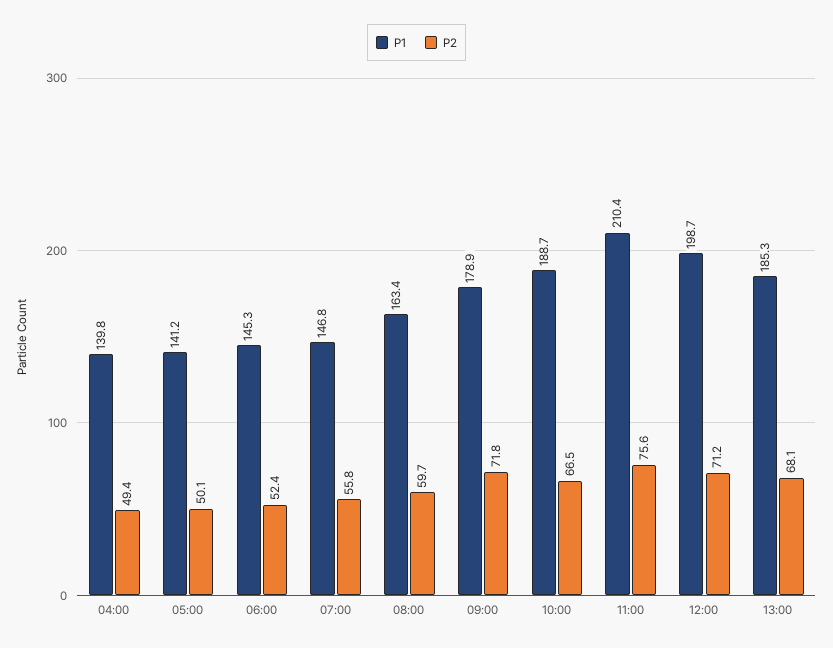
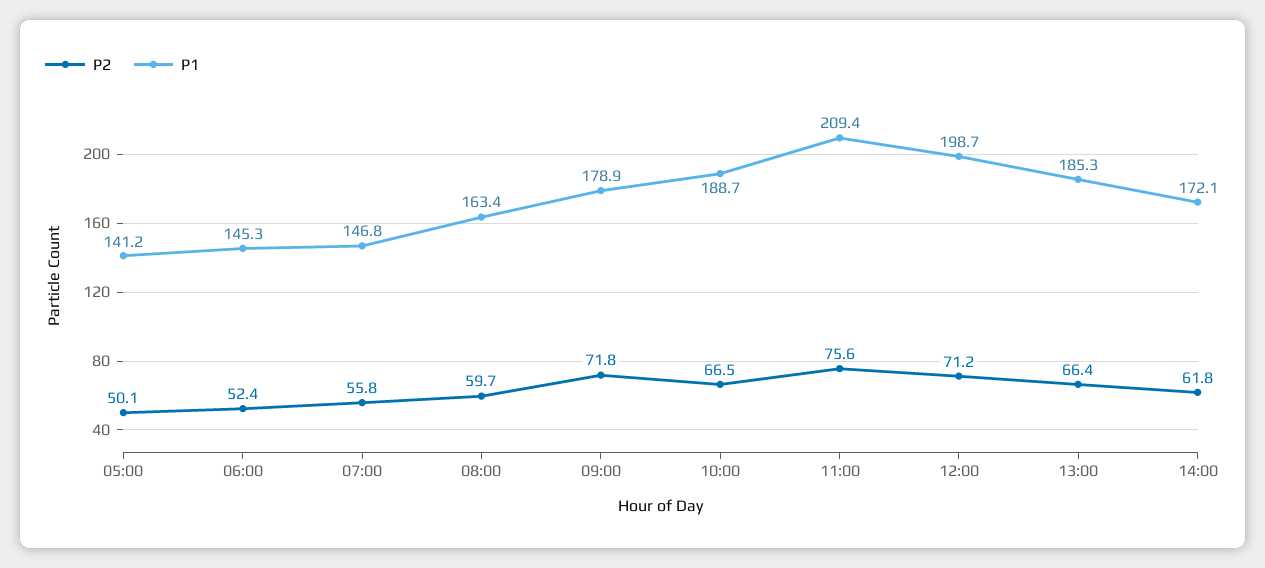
P1, 04:00: 139.8 -> none
P2, 04:00: 49.4 -> none
P1, 11:00: 210.4 -> 209.4
P2, 13:00: 68.1 -> 66.4
P2, 14:00: none -> 61.8
P1, 14:00: none -> 172.1

